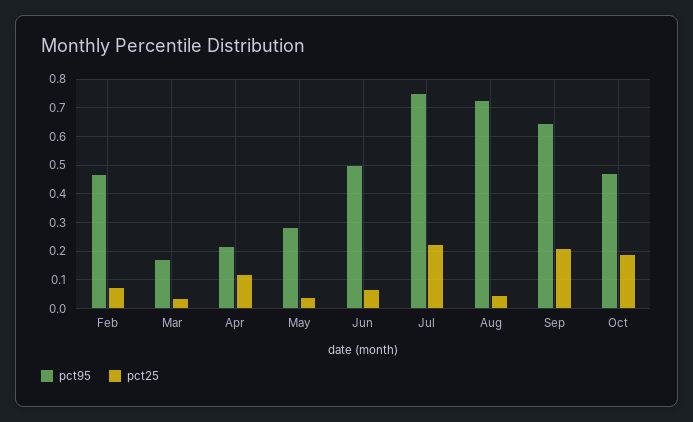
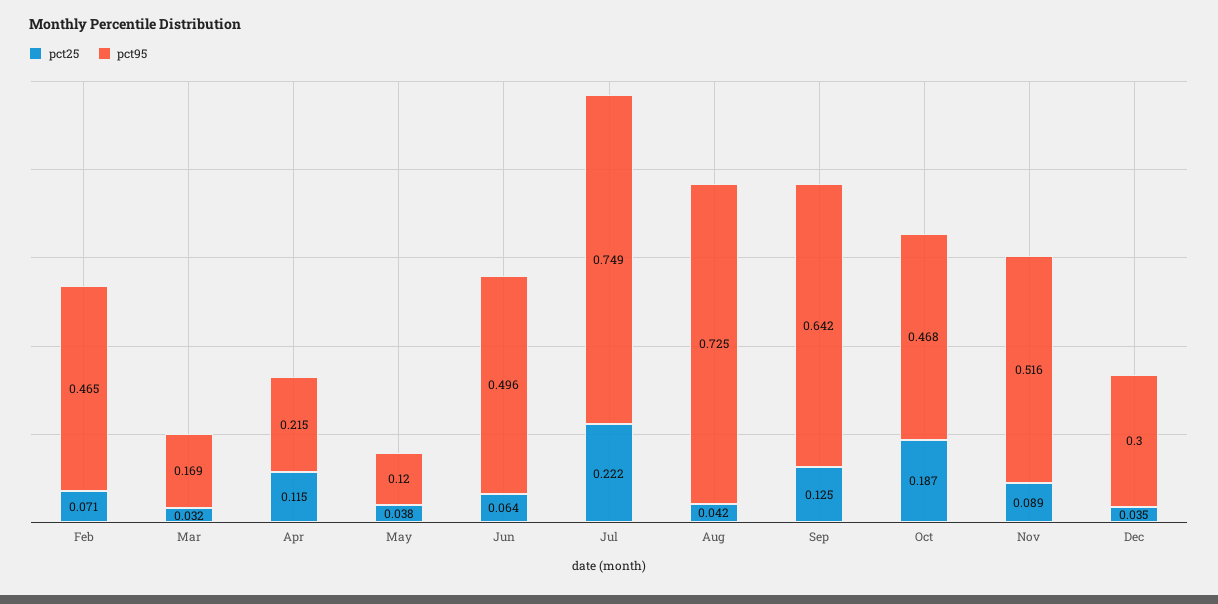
pct95, May: 0.275 -> 0.12
pct25, Sep: 0.2 -> 0.125
pct25, Nov: none -> 0.089
pct95, Nov: none -> 0.516
pct25, Dec: none -> 0.035
pct95, Dec: none -> 0.3

